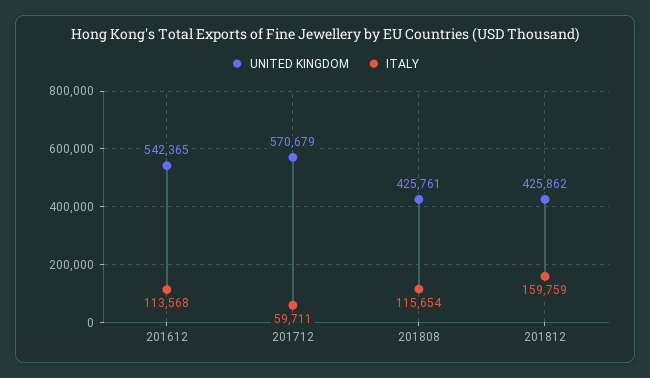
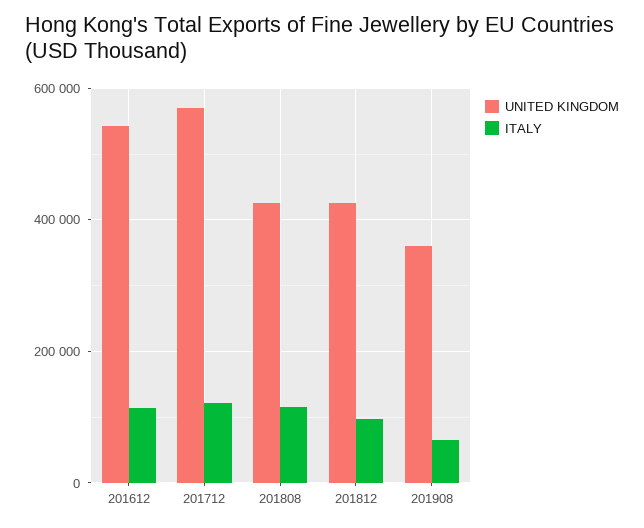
ITALY, 201712: 59711 -> 120000
ITALY, 201812: 159759 -> 100000
UNITED KINGDOM, 201908: none -> 360000
ITALY, 201908: none -> 60000

